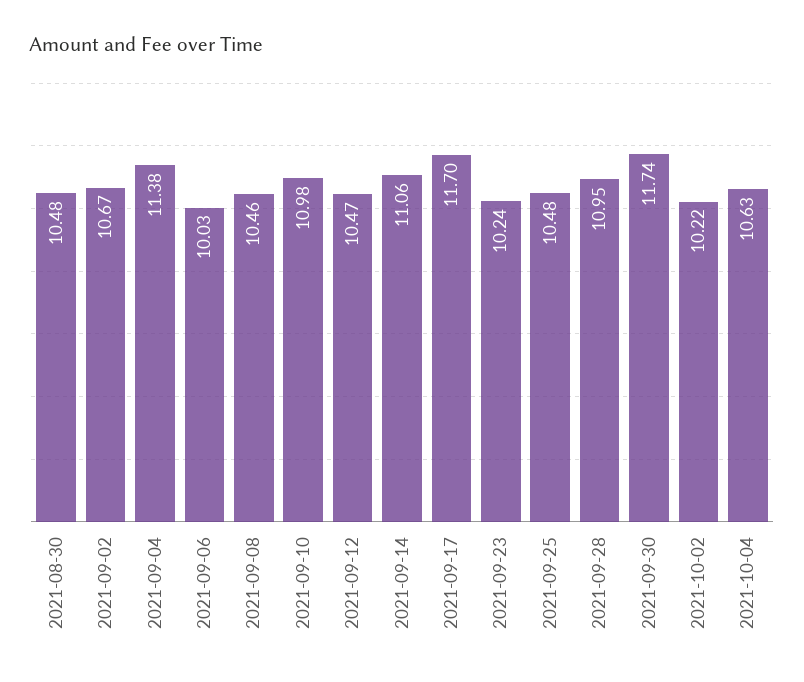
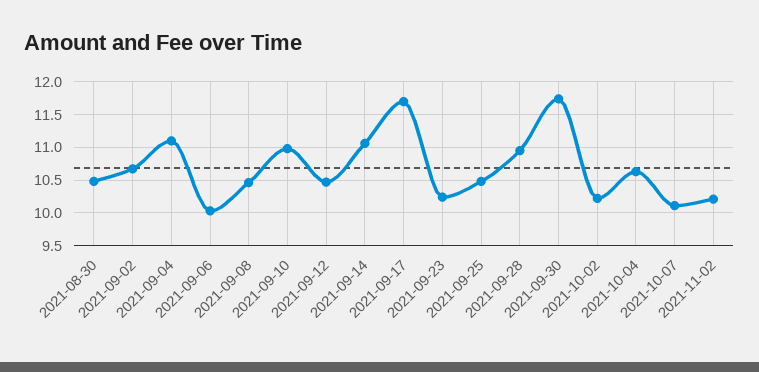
2021-09-04: 11.38 -> 11.1
2021-10-07: none -> 10.1
2021-11-02: none -> 10.2

